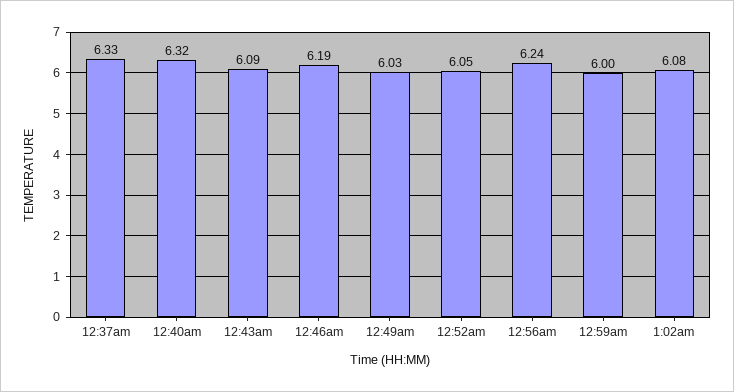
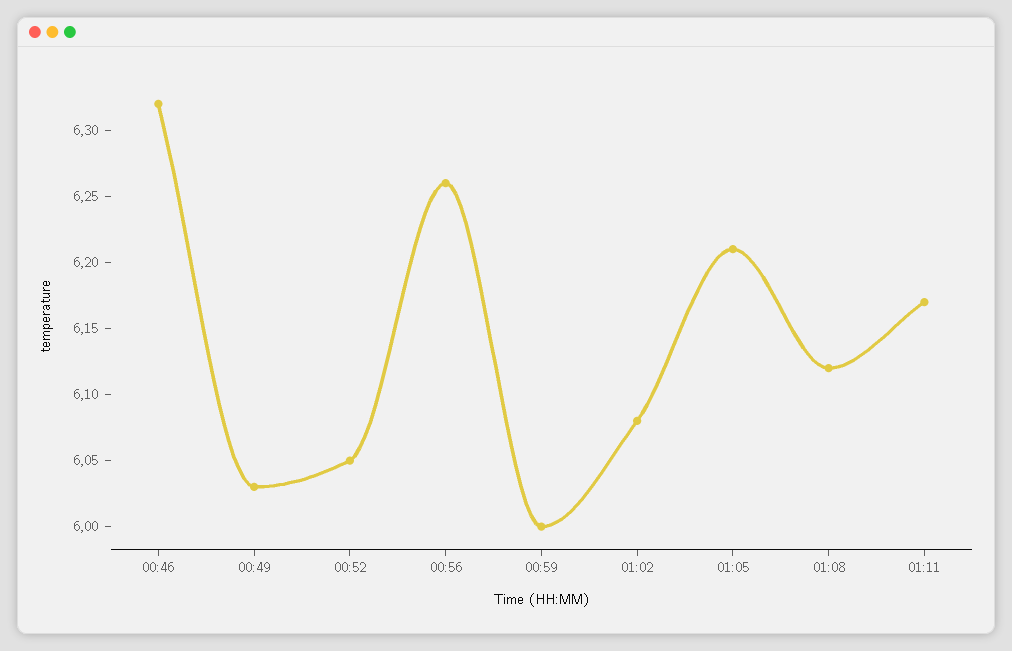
12:37am: 6.33 -> none
12:40am: 6.32 -> none
12:43am: 6.09 -> none
12:46am: 6.19 -> 6.32
12:56am: 6.24 -> 6.26
01:05: none -> 6.21
01:08: none -> 6.12
01:11: none -> 6.17

